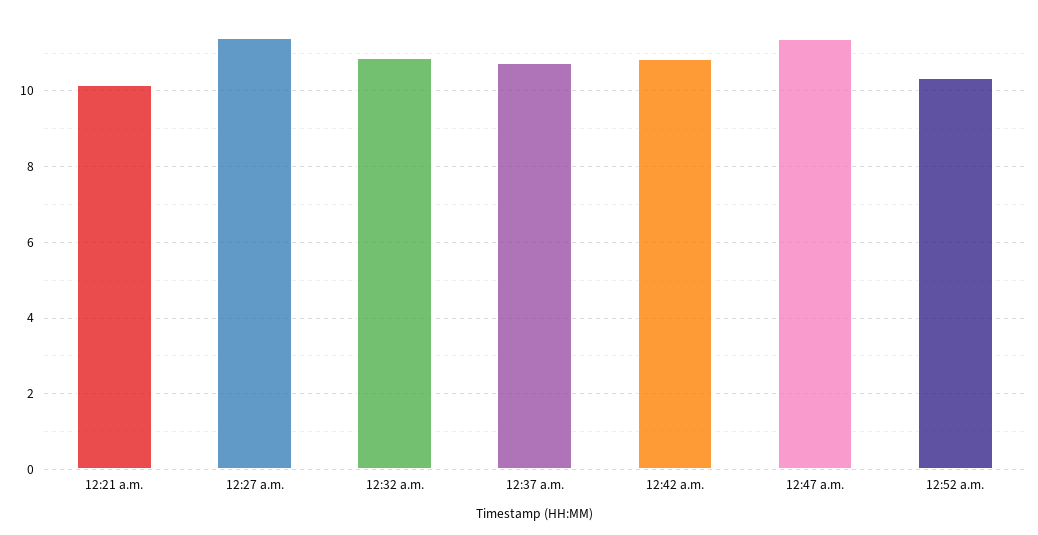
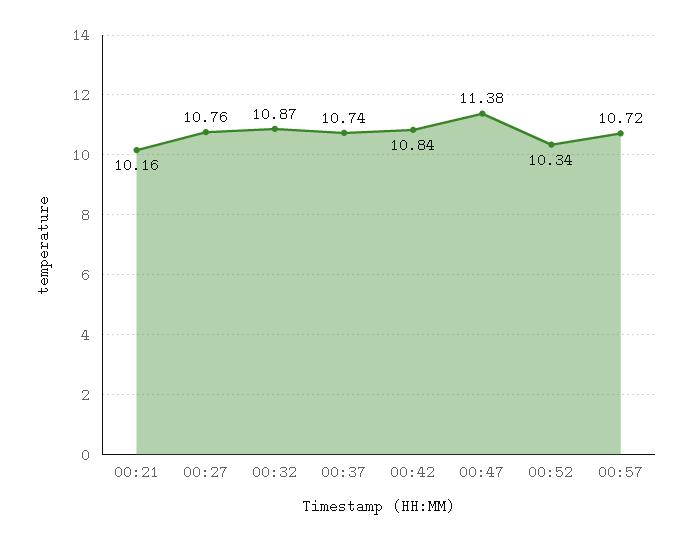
12:27 a.m.: 11.4 -> 10.76
00:57: none -> 10.72

